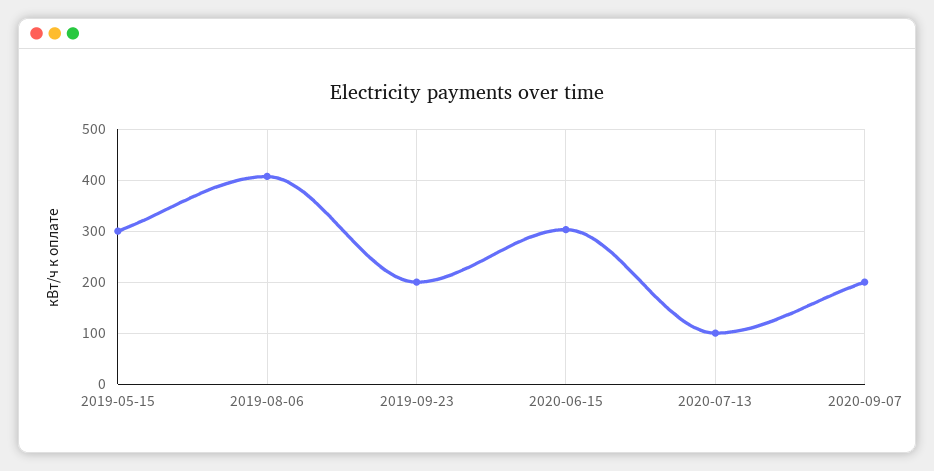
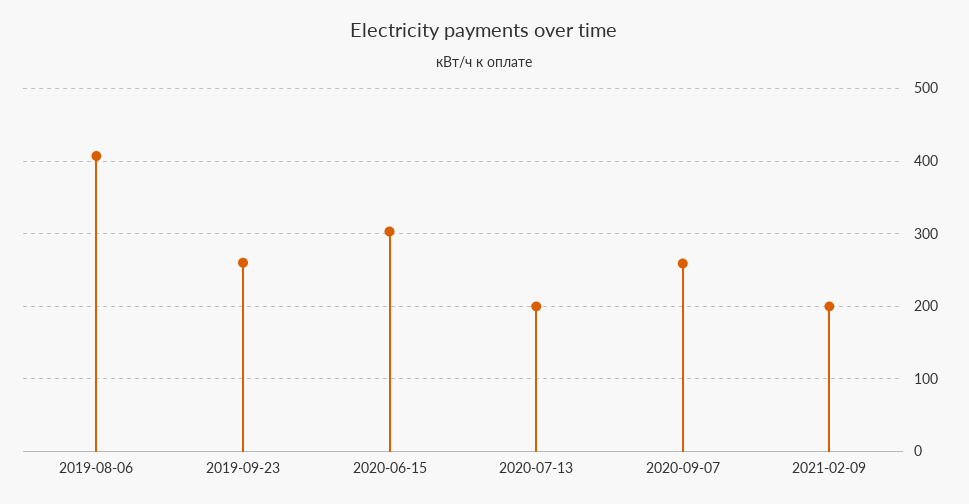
2019-05-15: 300 -> none
2019-09-23: 200 -> 260
2020-07-13: 100 -> 200
2020-09-07: 200 -> 260
2021-02-09: none -> 200

